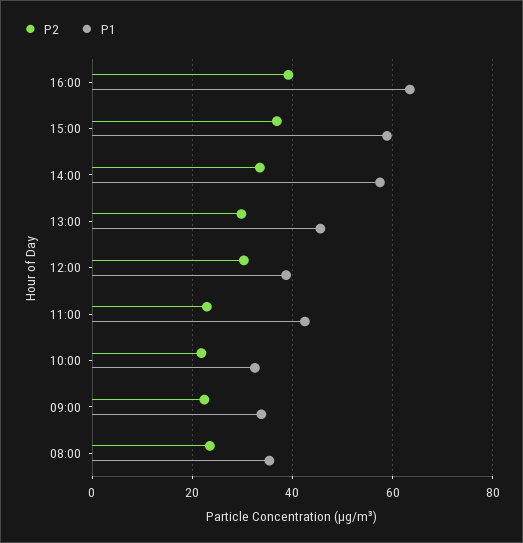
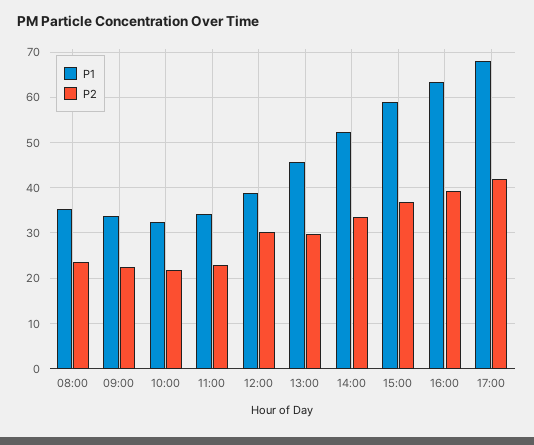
P1, 14:00: 58 -> 52
P1, 11:00: 42 -> 34
P1, 17:00: none -> 68
P2, 17:00: none -> 42

